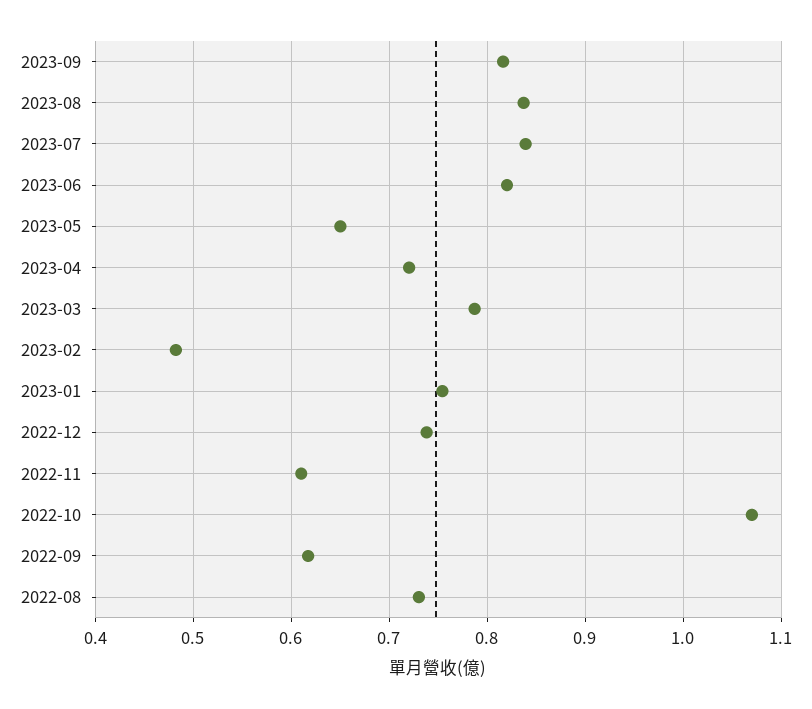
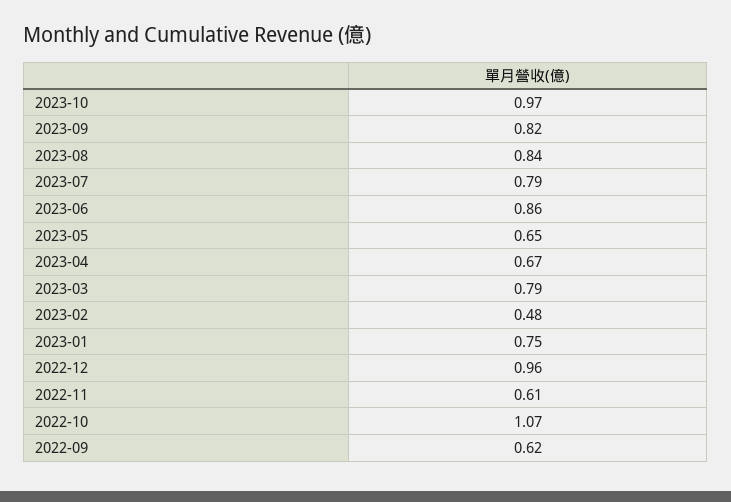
2023-07: 0.84 -> 0.79
2023-06: 0.82 -> 0.86
2023-04: 0.72 -> 0.67
2022-12: 0.74 -> 0.96
2022-08: 0.73 -> none
2023-10: none -> 0.97

